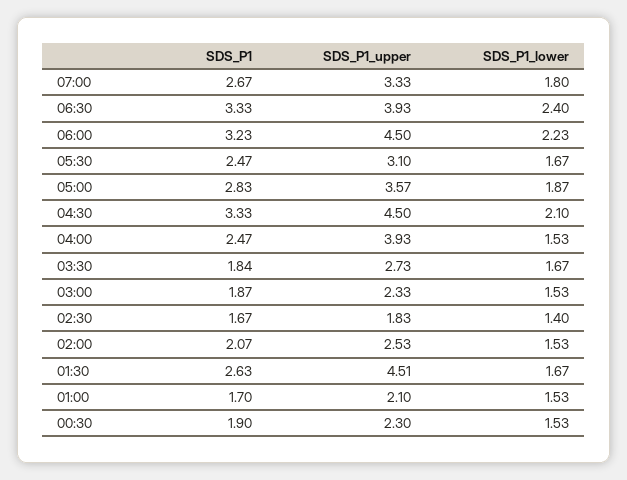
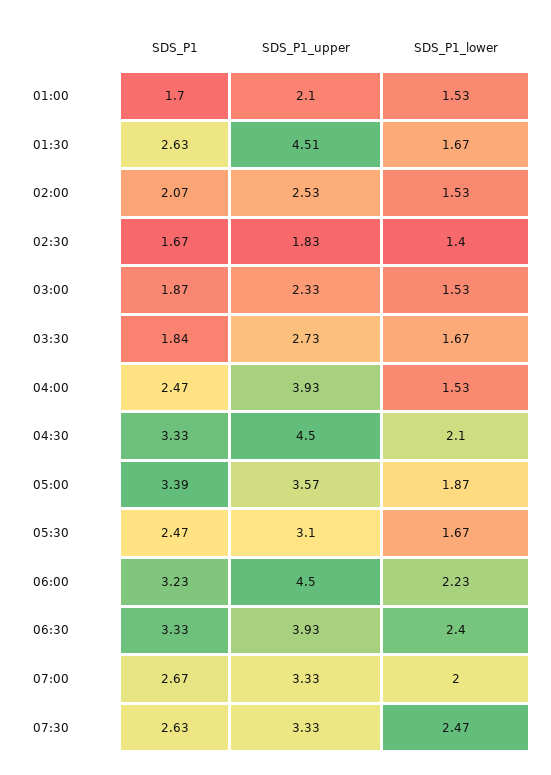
SDS_P1_lower, 07:00: 1.8 -> 2
SDS_P1, 05:00: 2.83 -> 3.39
SDS_P1, 00:30: 1.9 -> none
SDS_P1_upper, 00:30: 2.3 -> none
SDS_P1_lower, 00:30: 1.53 -> none
SDS_P1, 07:30: none -> 2.63
SDS_P1_upper, 07:30: none -> 3.33
SDS_P1_lower, 07:30: none -> 2.47

